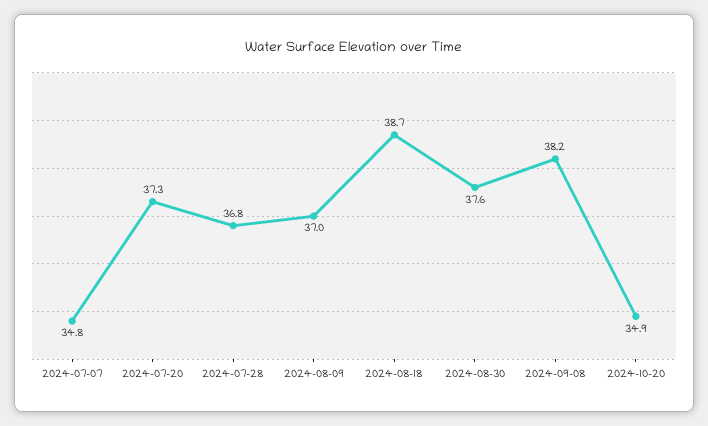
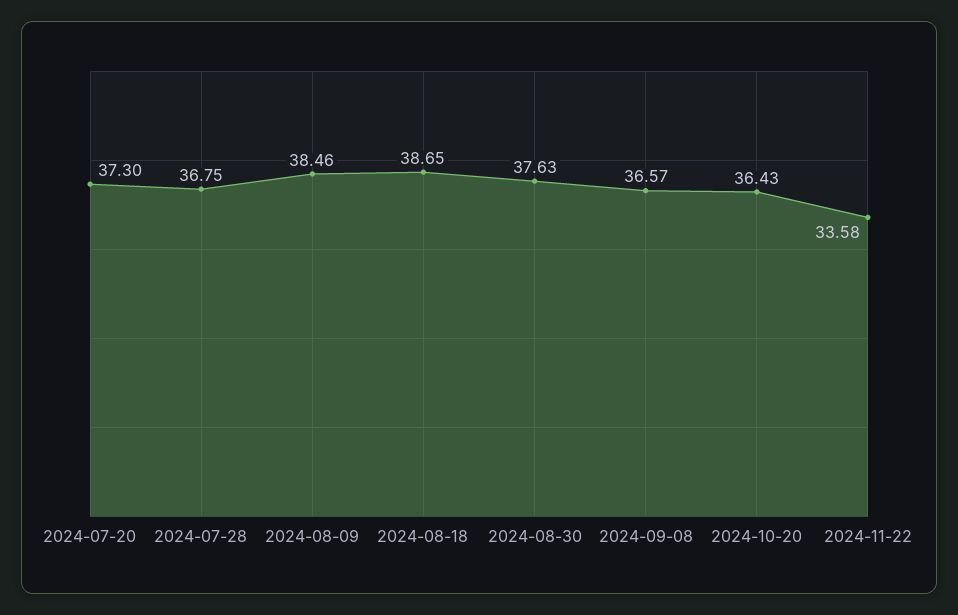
2024-07-07: 34.8 -> none
2024-08-09: 37 -> 38.46
2024-09-08: 38.2 -> 36.57
2024-10-20: 34.9 -> 36.43
2024-11-22: none -> 33.58

